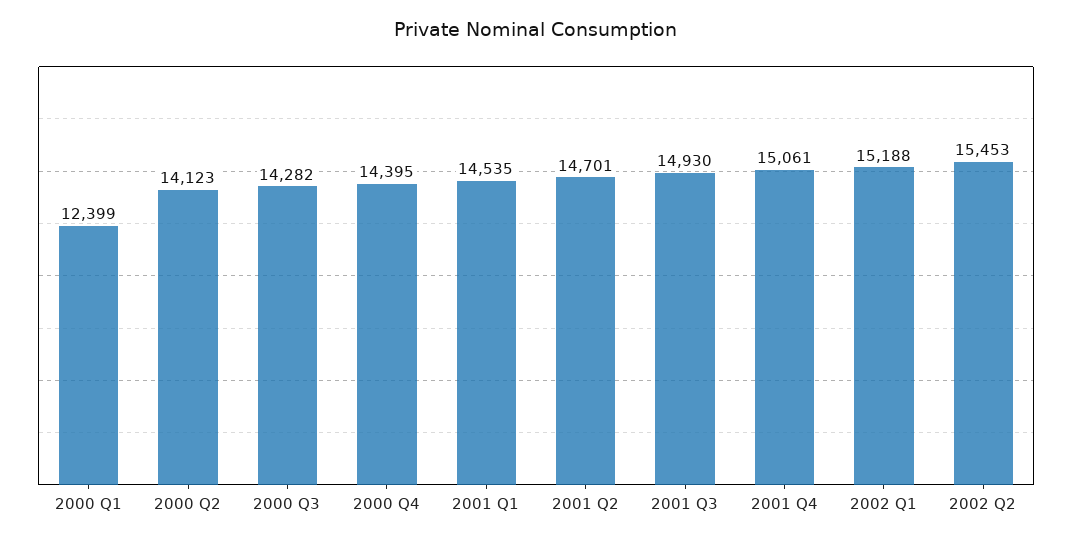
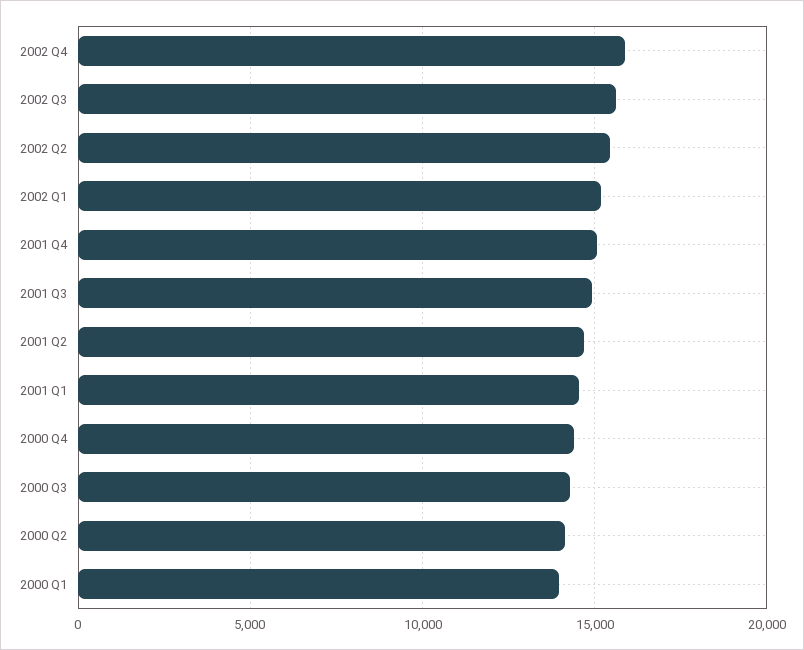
2000 Q1: 12399 -> 14000
2002 Q4: none -> 16000
2002 Q3: none -> 15500

